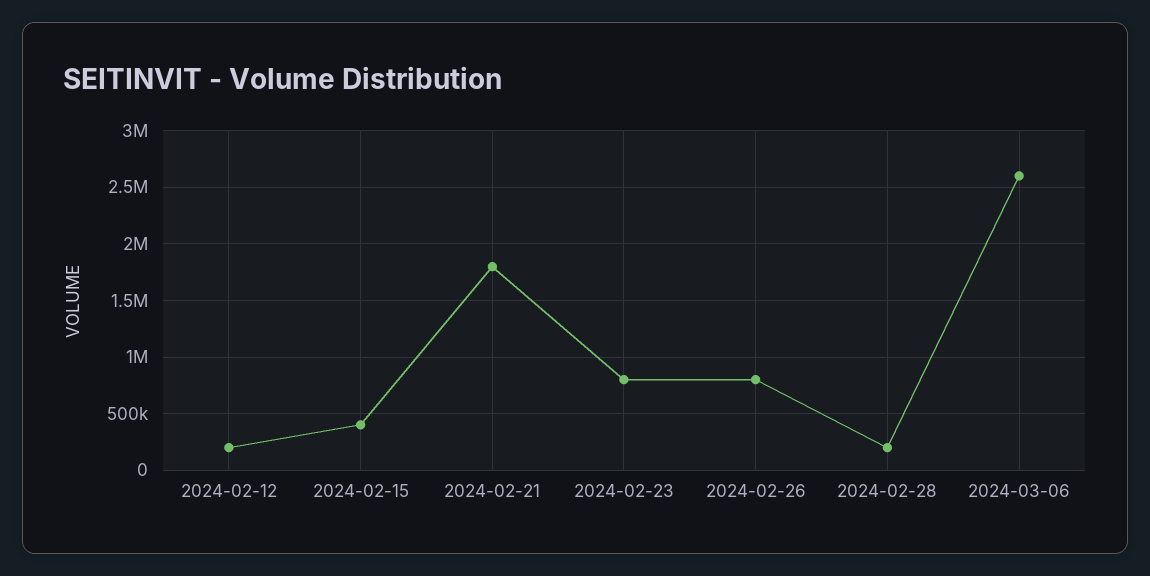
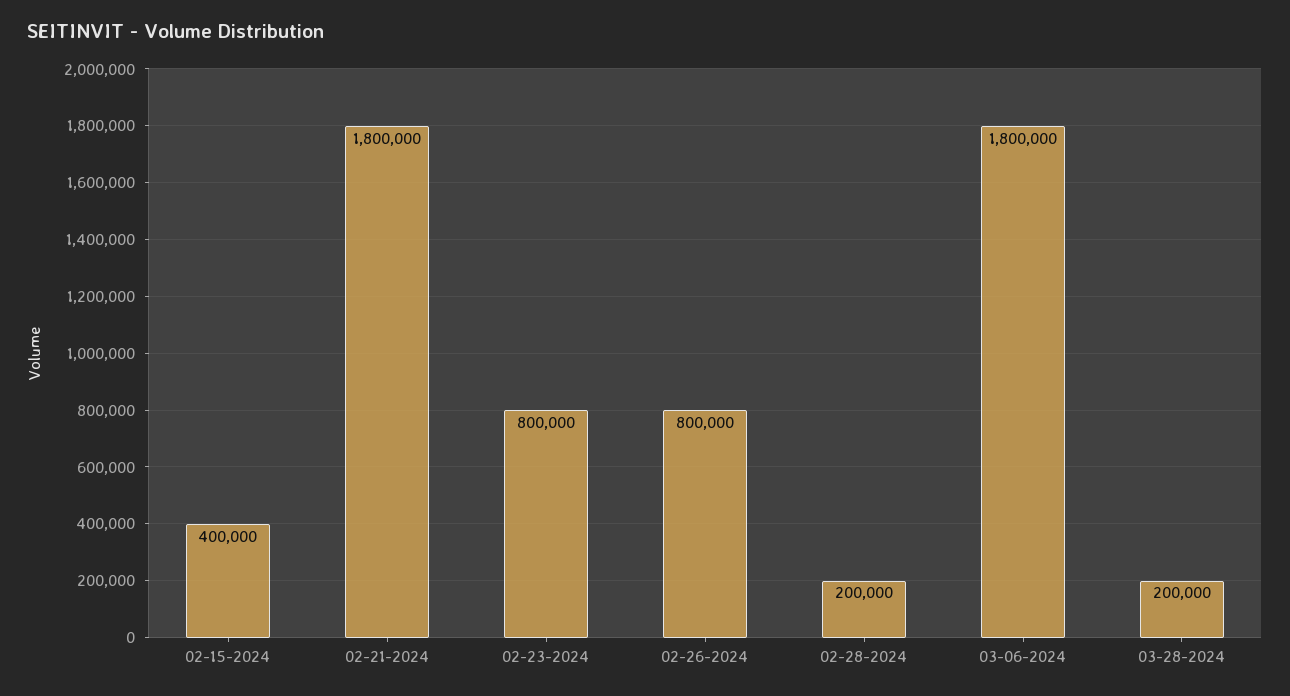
2024-02-12: 200000 -> none
2024-03-06: 2600000 -> 1800000
03-28-2024: none -> 200000

